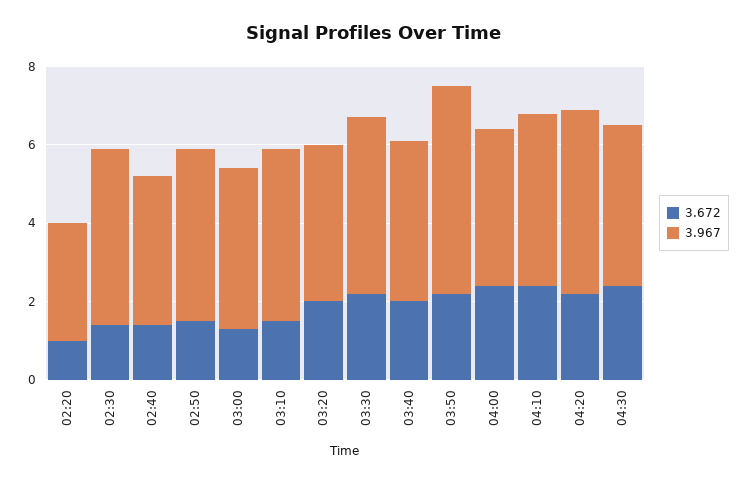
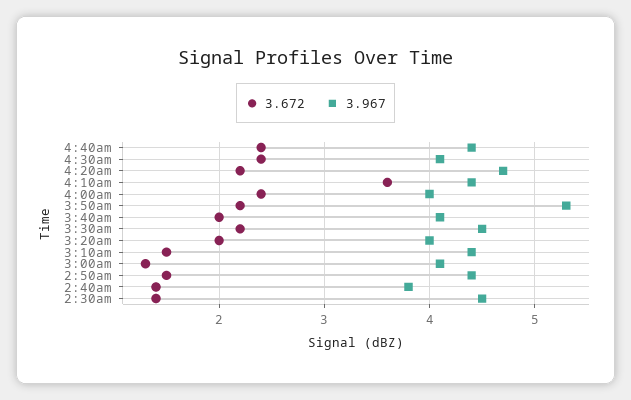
3.672, 02:20: 1 -> none
3.967, 02:20: 3 -> none
3.672, 04:10: 2.5 -> 3.6
3.672, 4:40am: none -> 2.4
3.967, 4:40am: none -> 4.4

